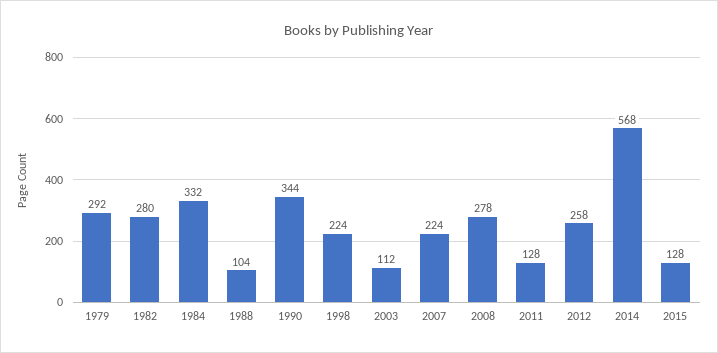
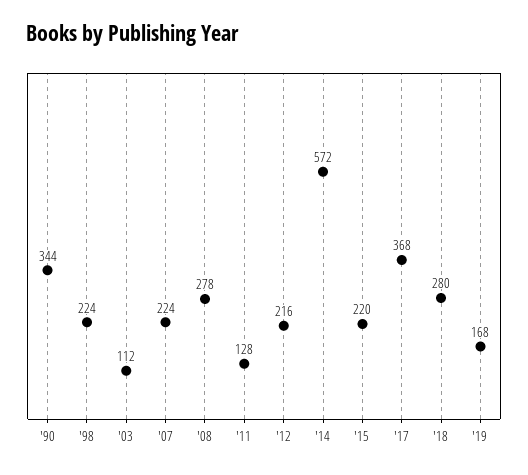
1979: 292 -> none
1982: 280 -> none
1984: 332 -> none
1988: 104 -> none
2012: 258 -> 216
2014: 568 -> 572
2015: 128 -> 220
'17: none -> 368
'18: none -> 280
'19: none -> 168

